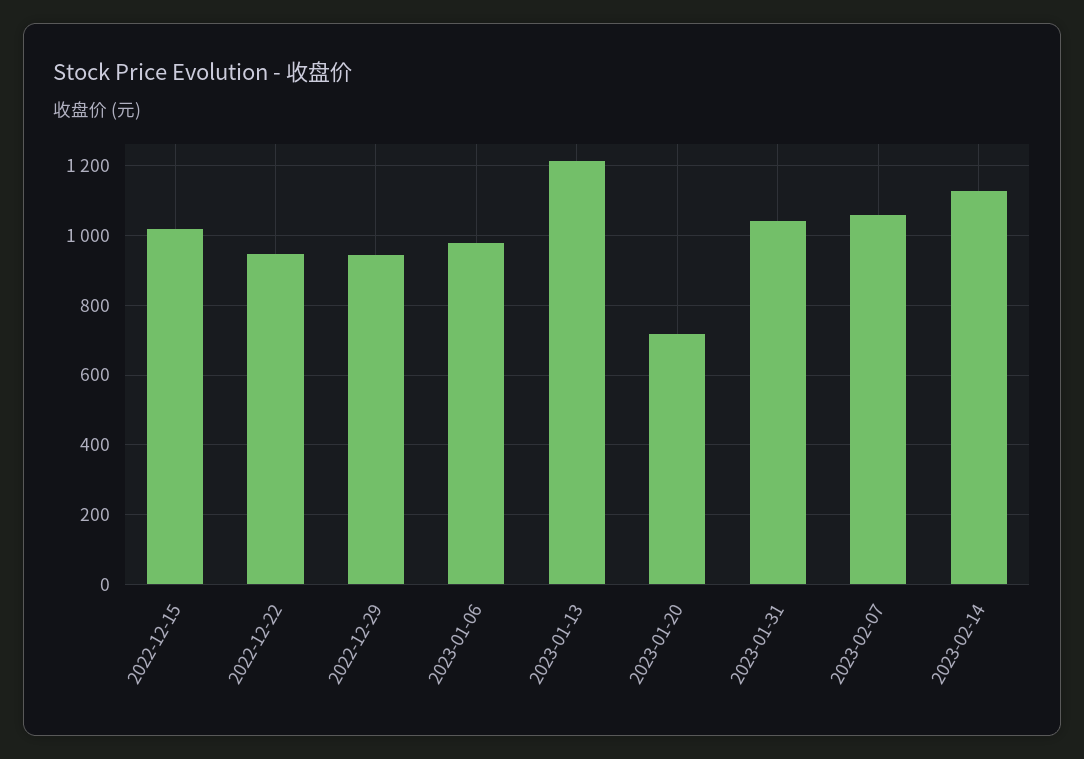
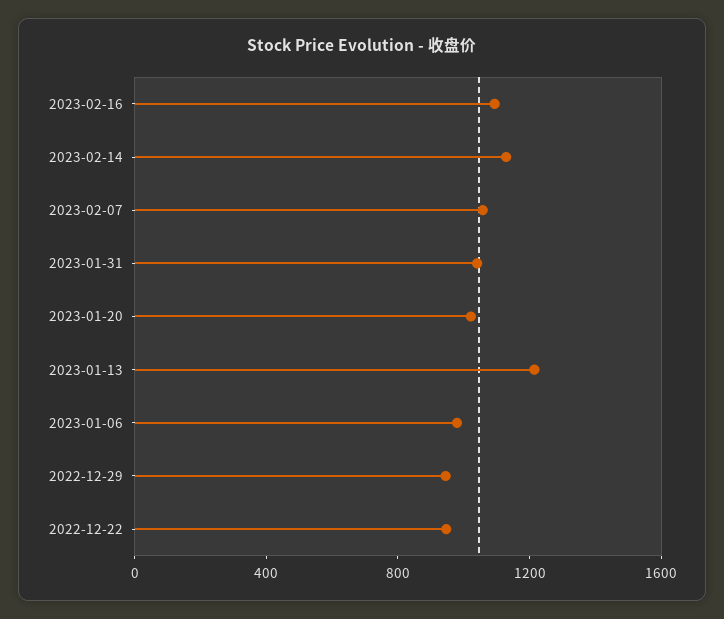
2022-12-15: 1020 -> none
2023-01-20: 720 -> 1000
2023-02-16: none -> 1100

